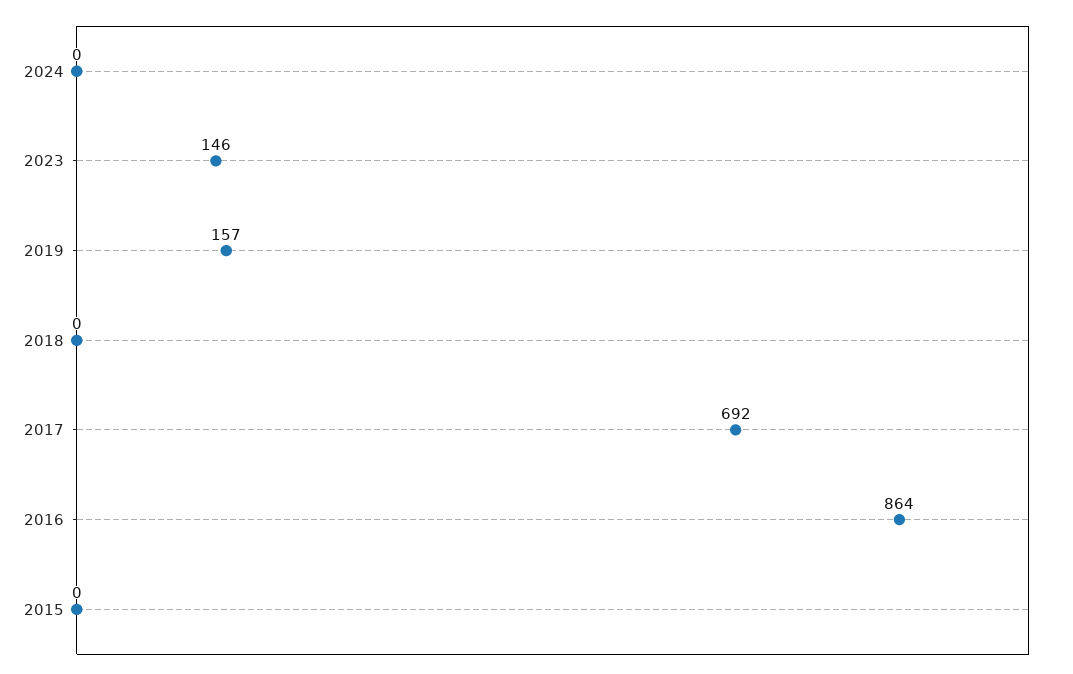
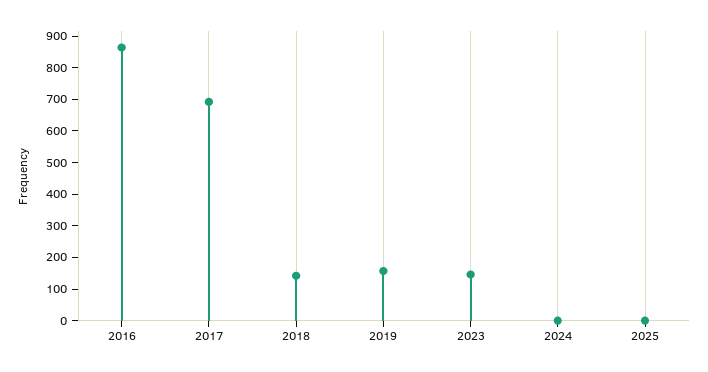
2018: 0 -> 150
2015: 0 -> none
2025: none -> 0

